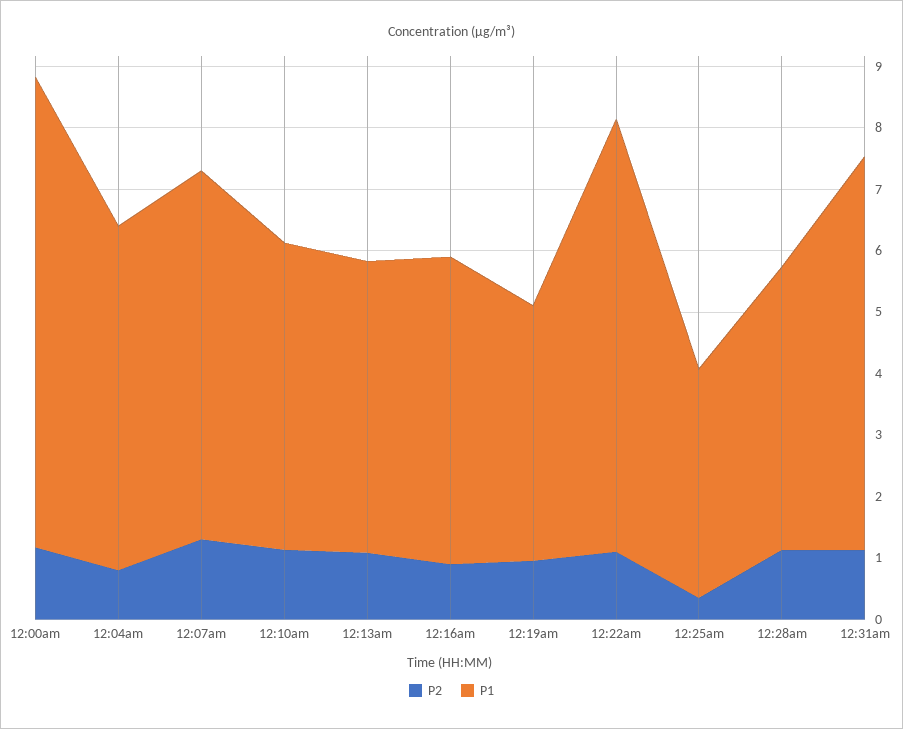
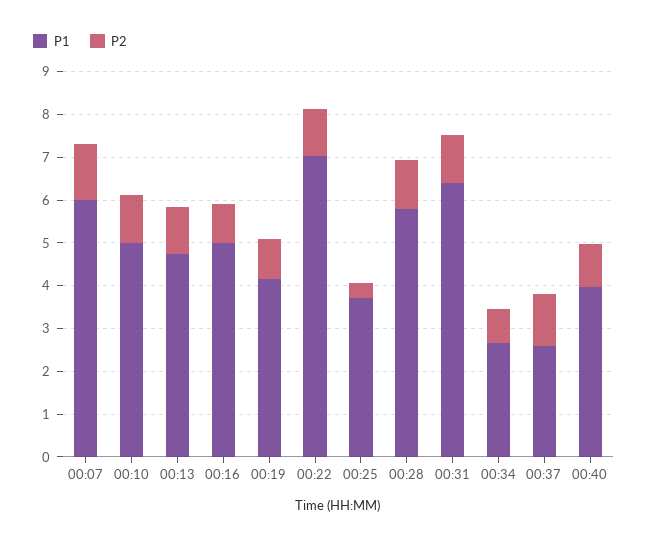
P2, 12:00am: 1.2 -> none
P1, 12:00am: 7.6 -> none
P2, 12:04am: 0.8 -> none
P1, 12:04am: 5.6 -> none
P1, 12:28am: 4.6 -> 5.8
P1, 00:34: none -> 2.6
P2, 00:34: none -> 0.8
P1, 00:37: none -> 2.6
P2, 00:37: none -> 1.2
P1, 00:40: none -> 4
P2, 00:40: none -> 1

